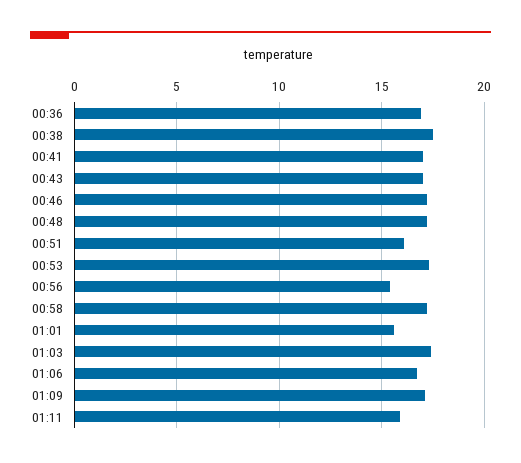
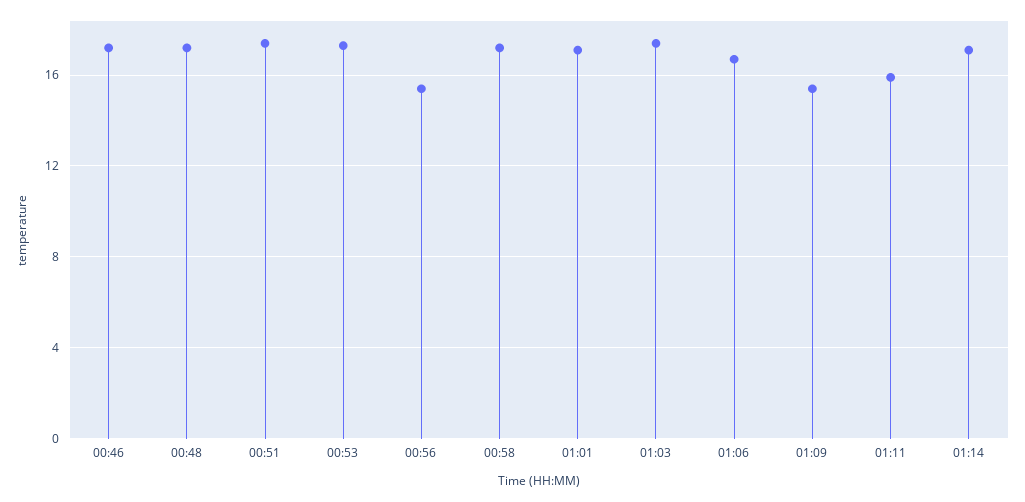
00:36: 17 -> none
00:38: 17.5 -> none
00:41: 17 -> none
00:43: 17 -> none
00:51: 16 -> 17.5
01:01: 15.5 -> 17
01:09: 17 -> 15.5
01:14: none -> 17

